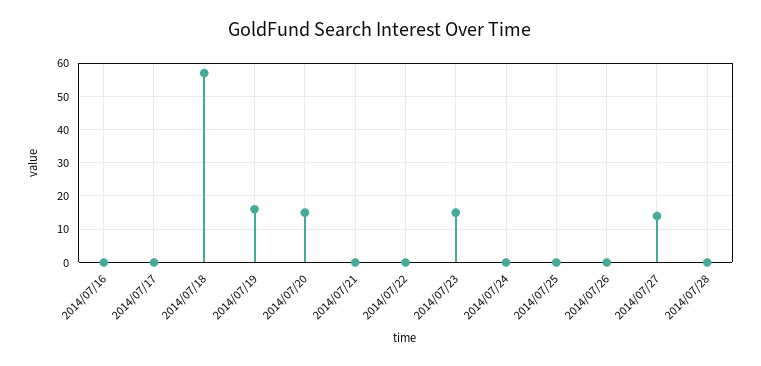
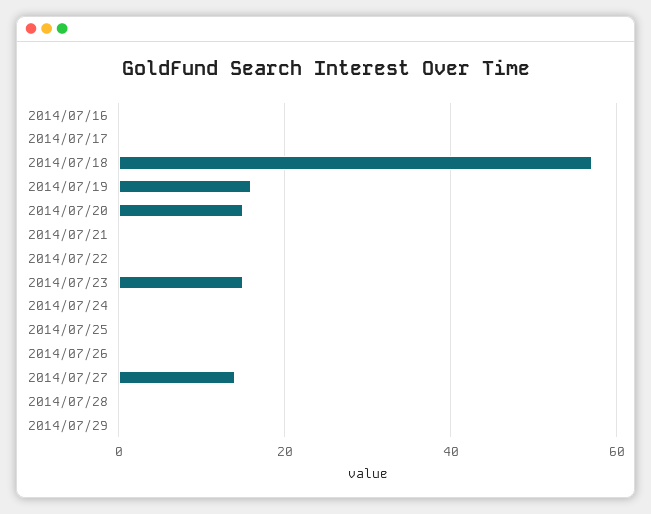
2014/07/29: none -> 0

